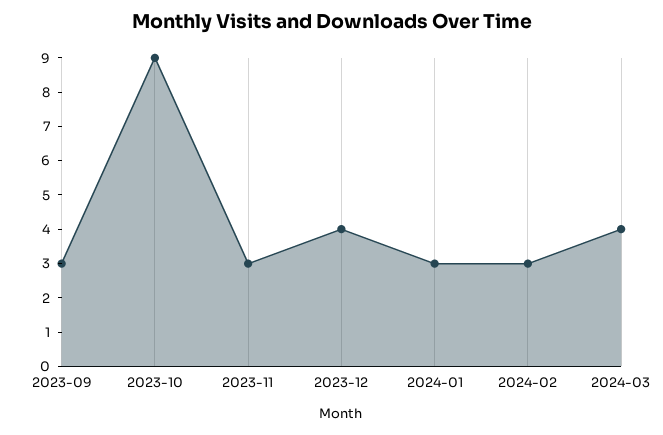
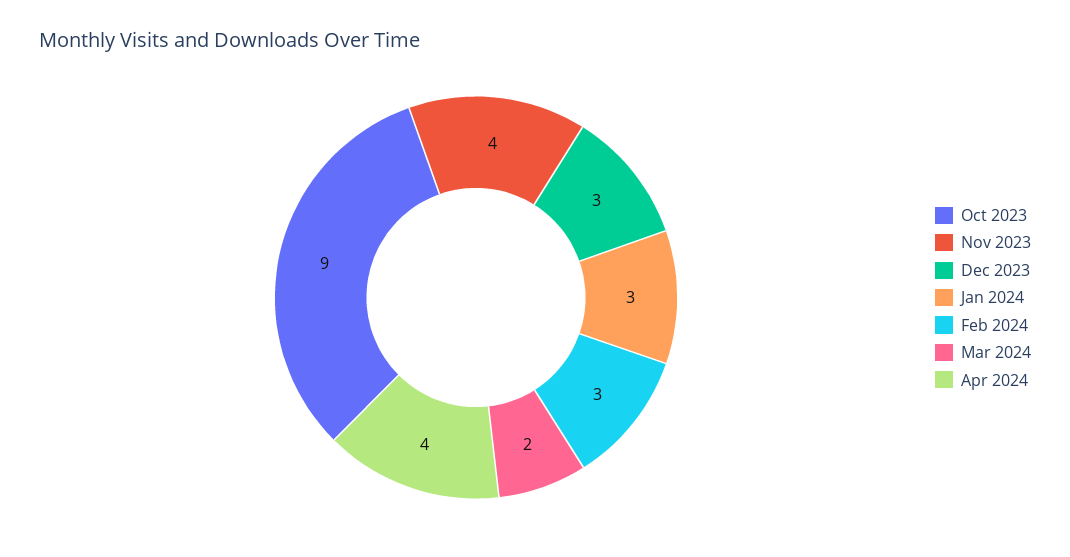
2023-09: 3 -> none
2023-11: 3 -> 4
2023-12: 4 -> 3
2024-03: 4 -> 2
Apr 2024: none -> 4

